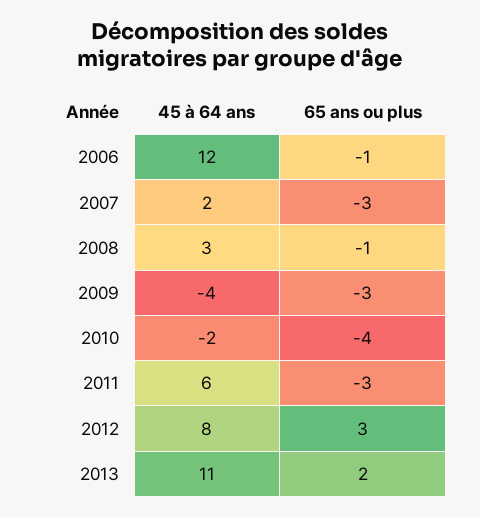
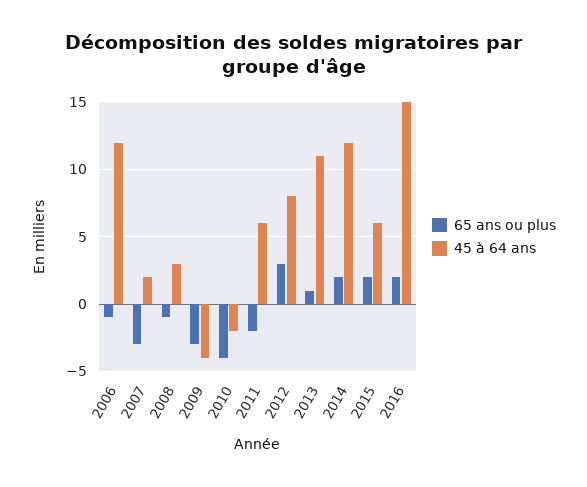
65 ans ou plus, 2011: -3 -> -2
65 ans ou plus, 2013: 2 -> 1
65 ans ou plus, 2014: none -> 2
45 à 64 ans, 2014: none -> 12
65 ans ou plus, 2015: none -> 2
45 à 64 ans, 2015: none -> 6
65 ans ou plus, 2016: none -> 2
45 à 64 ans, 2016: none -> 15

